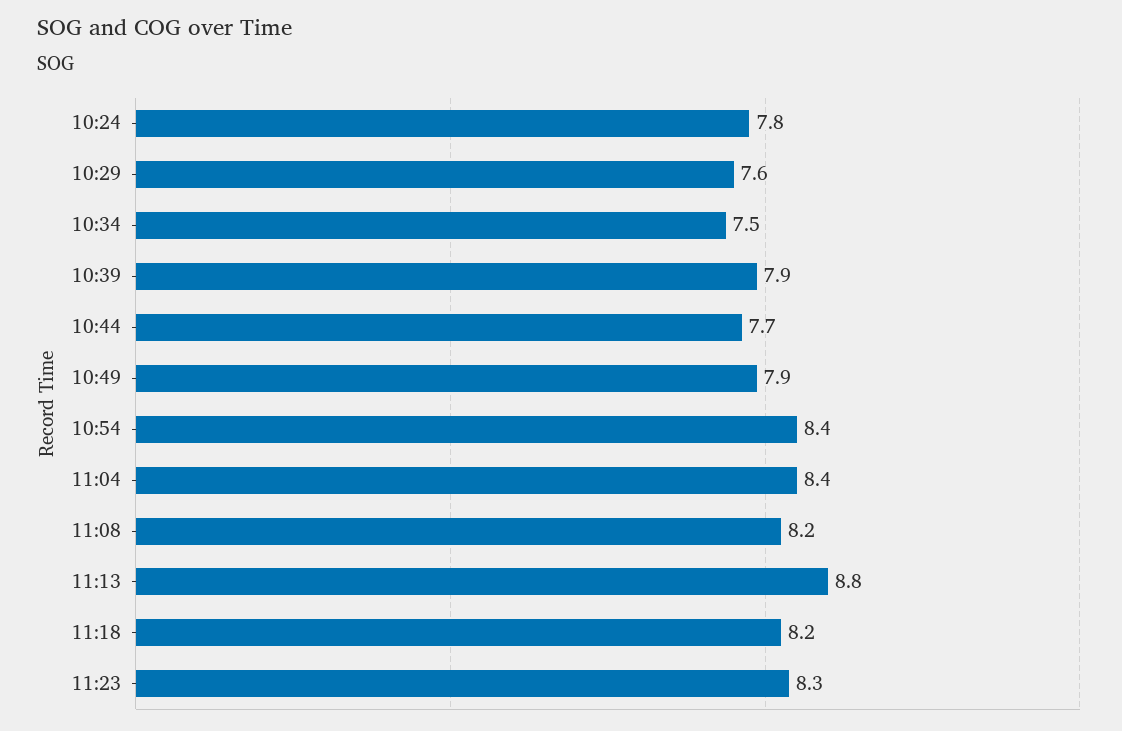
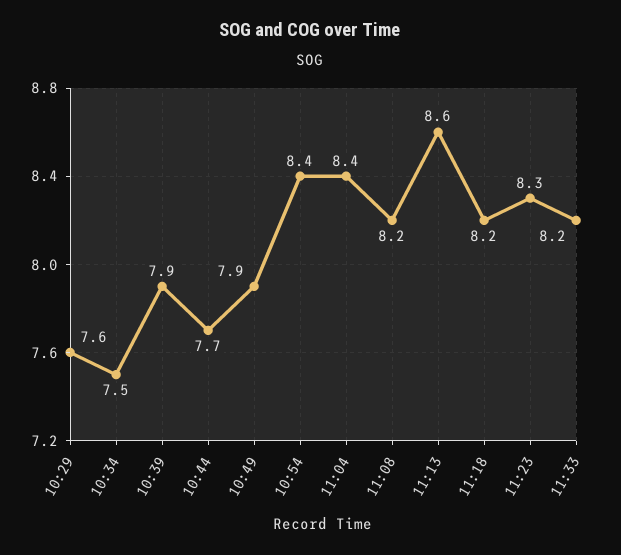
10:24: 7.8 -> none
11:13: 8.8 -> 8.6
11:33: none -> 8.2

